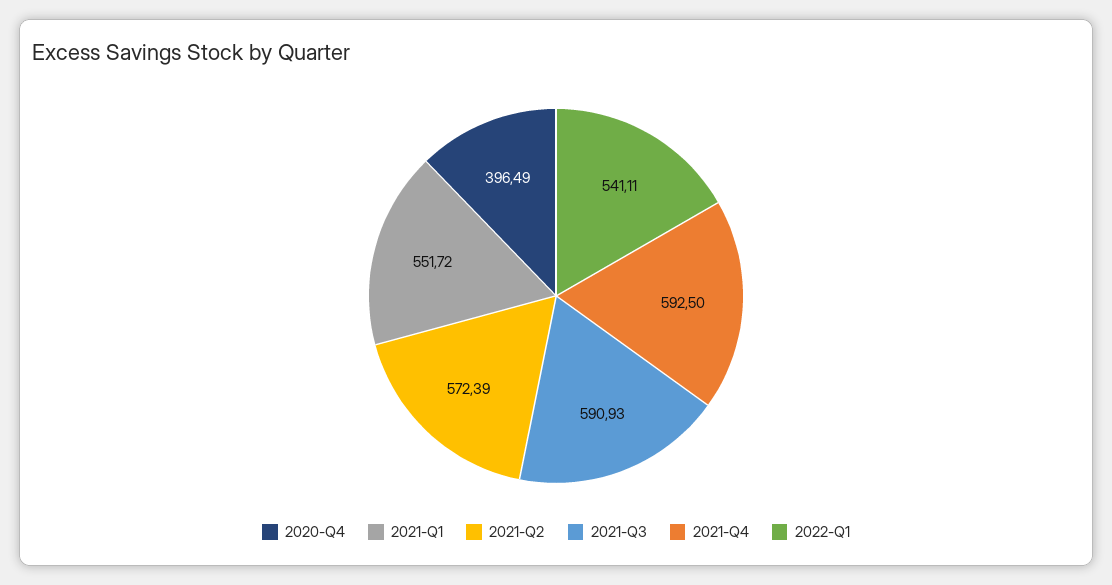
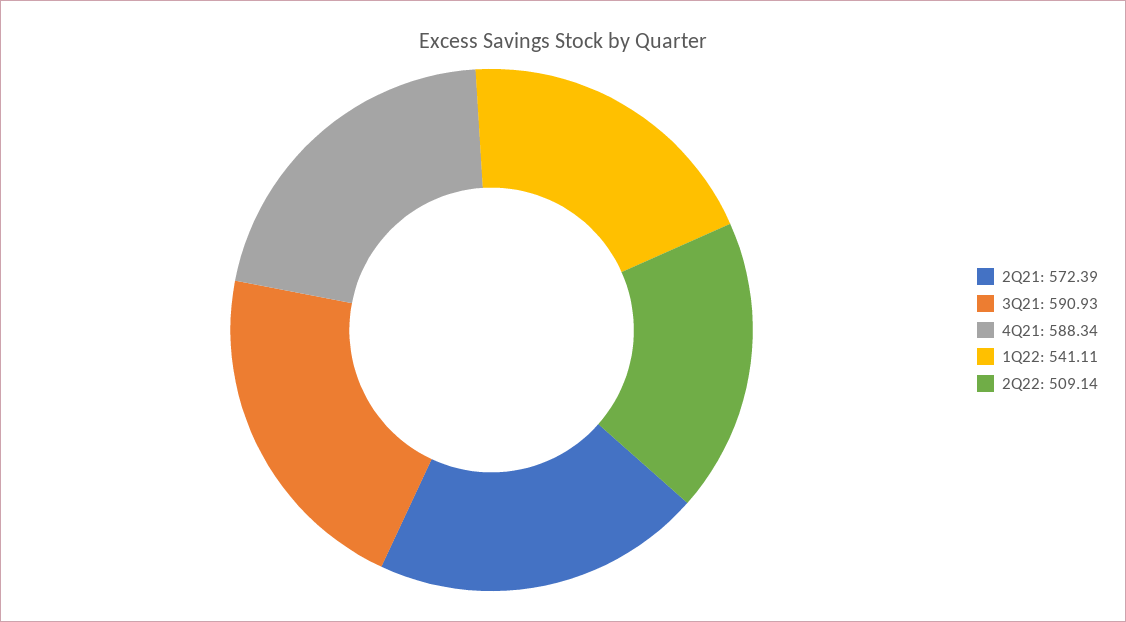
2020-Q4: 396.49 -> none
2021-Q1: 551.72 -> none
2021-Q4: 592.5 -> 588.34
2Q22: none -> 509.14

